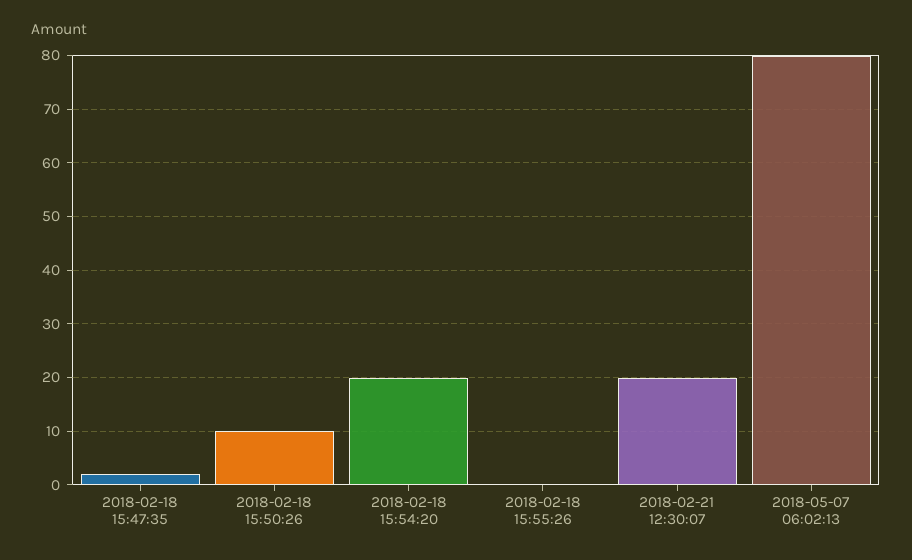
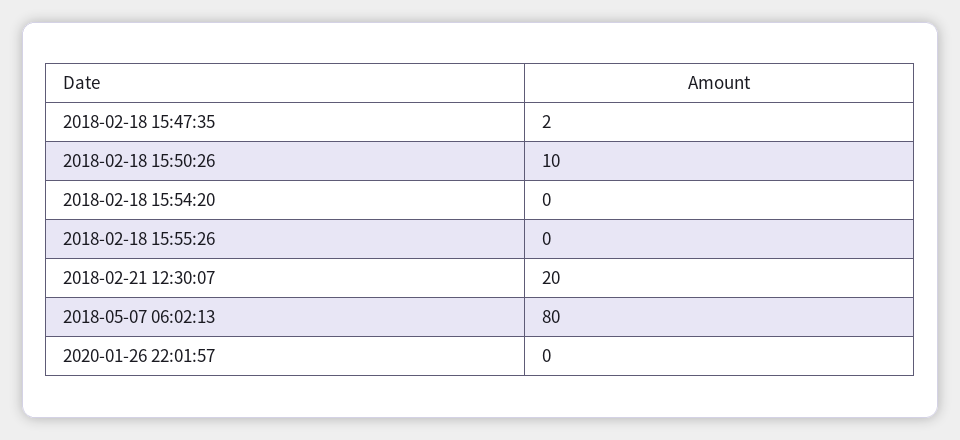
2018-02-18 15:54:20: 20 -> 0
2020-01-26 22:01:57: none -> 0

